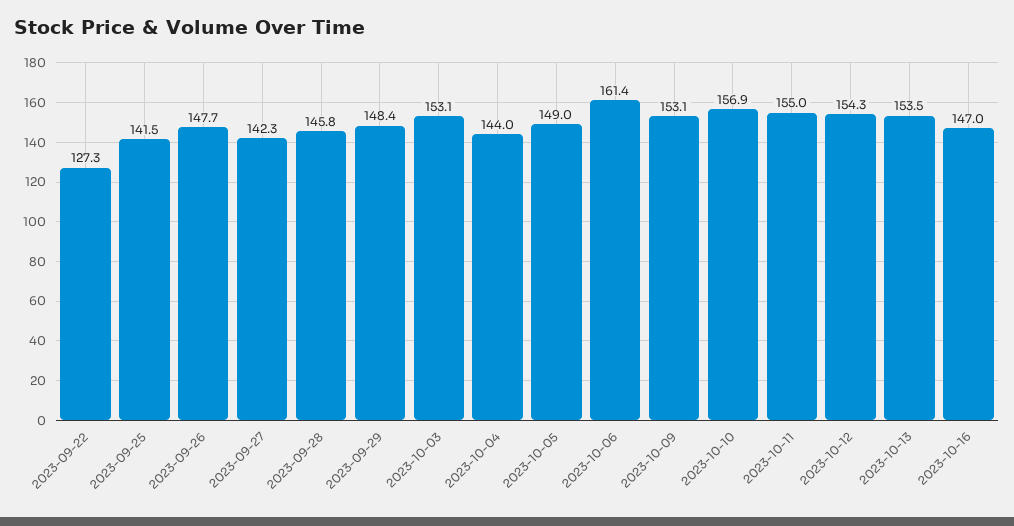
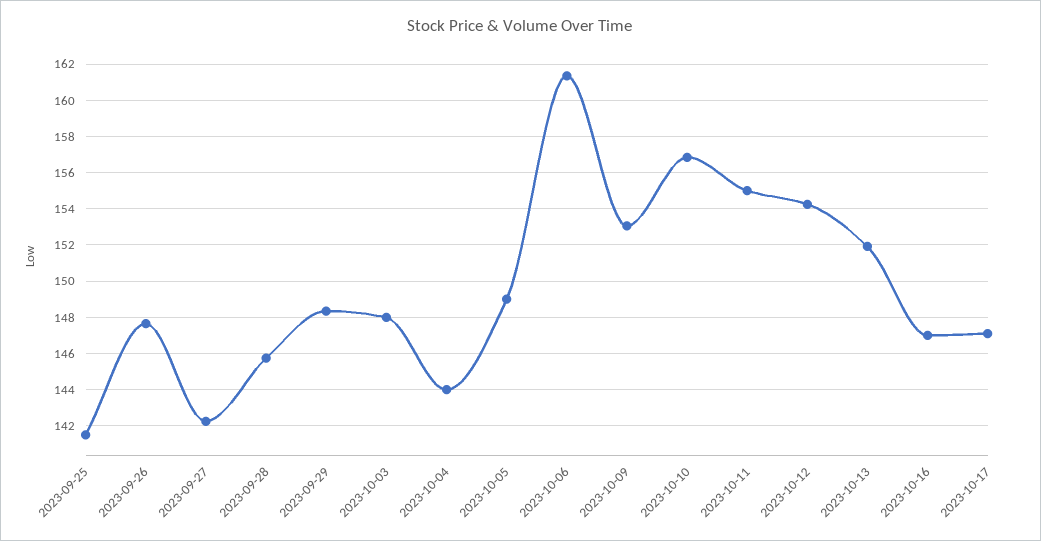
2023-09-22: 127.3 -> none
2023-10-03: 153.1 -> 148
2023-10-13: 153.5 -> 152
2023-10-17: none -> 147

